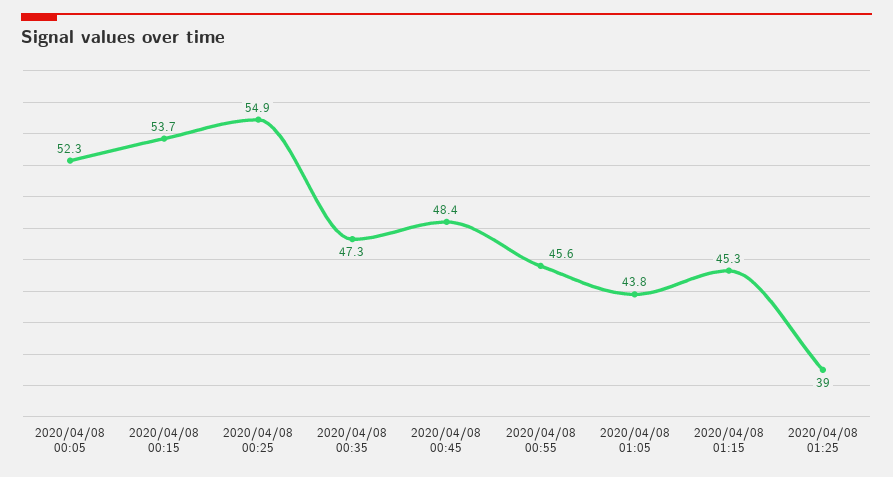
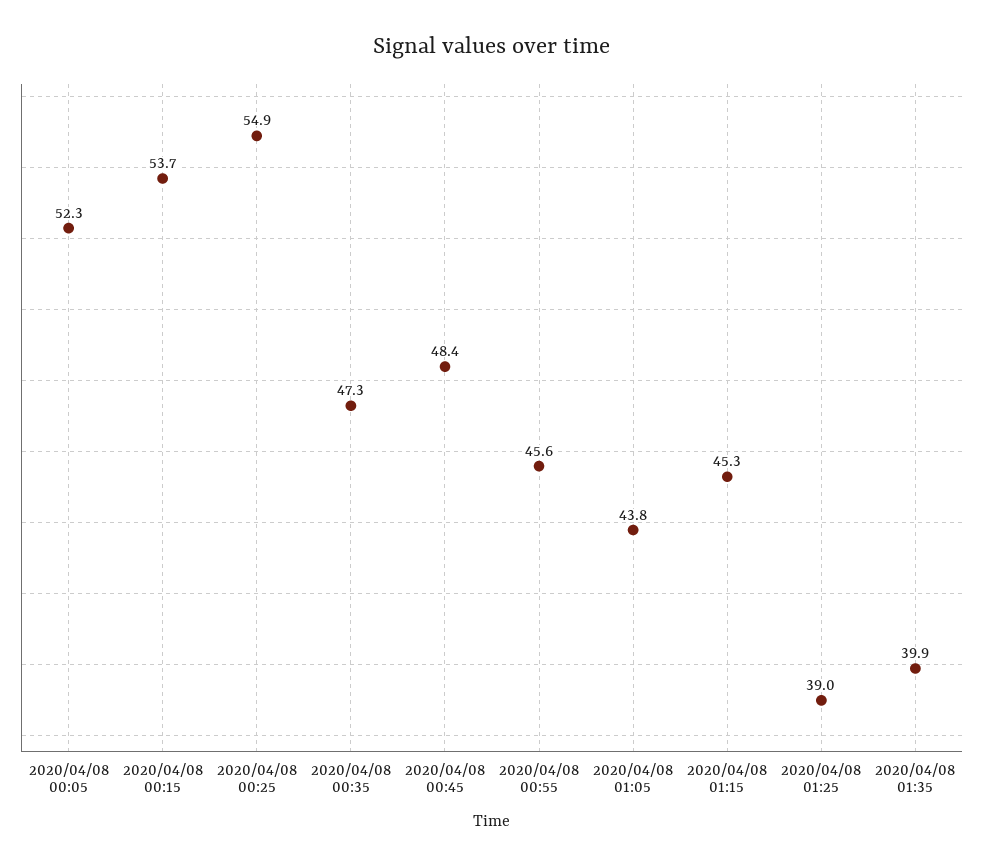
2020/04/08 01:35: none -> 39.9

